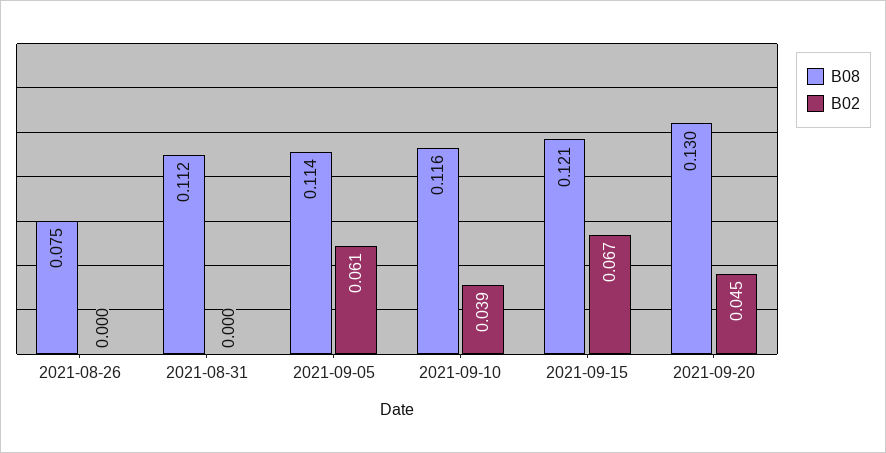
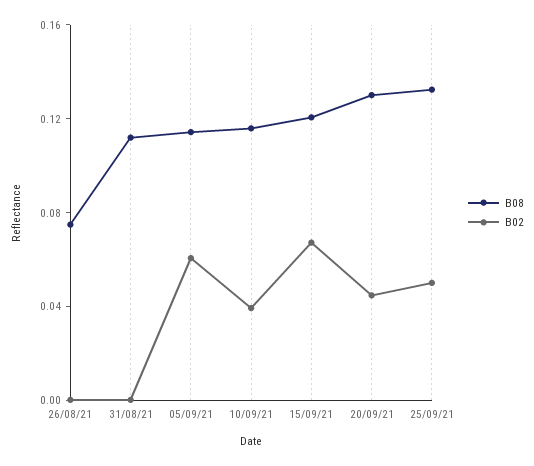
B08, 25/09/21: none -> 0.13
B02, 25/09/21: none -> 0.05

